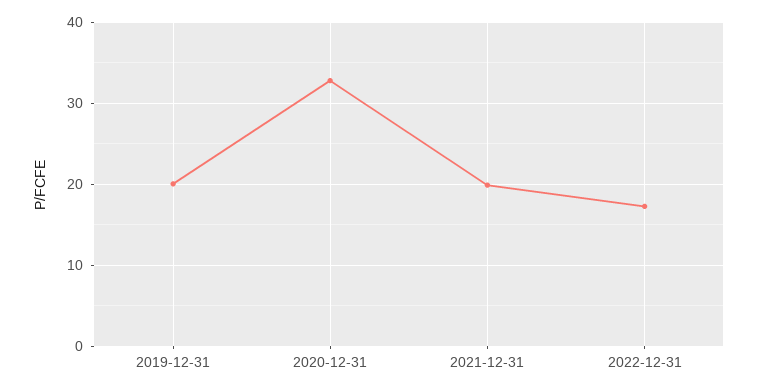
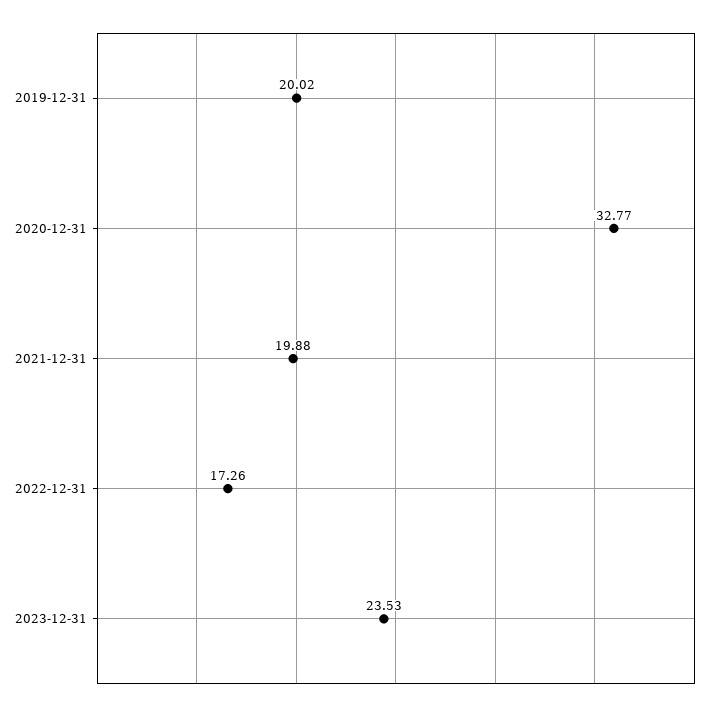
2023-12-31: none -> 23.53

